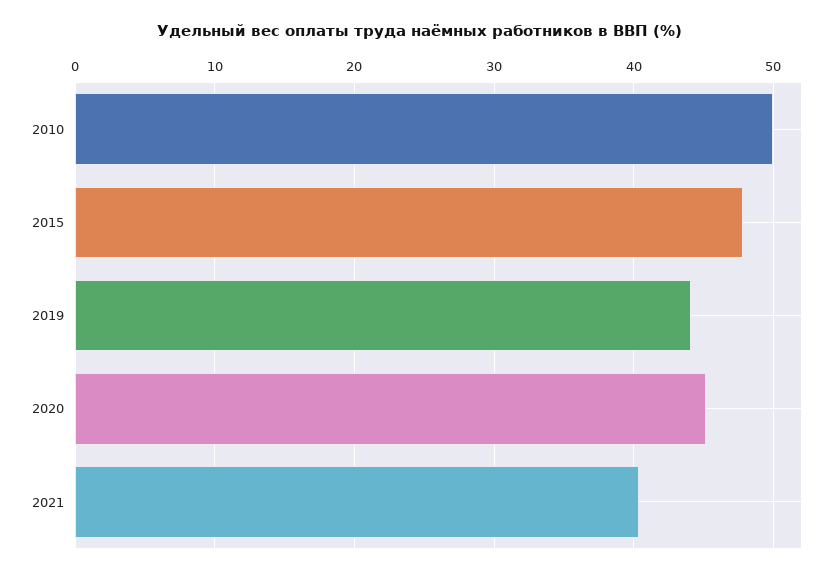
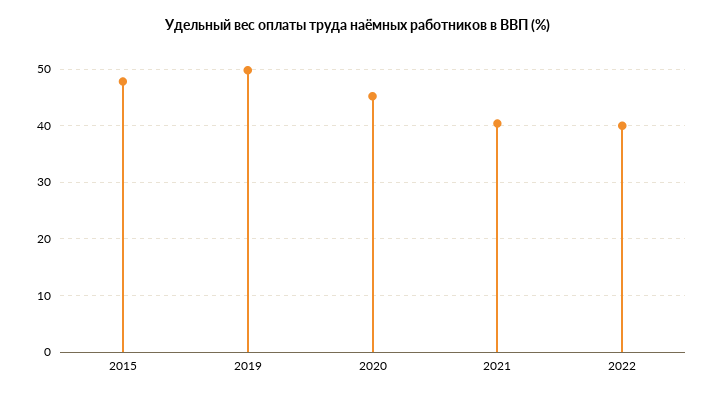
2010: 50 -> none
2019: 44 -> 50
2022: none -> 40

